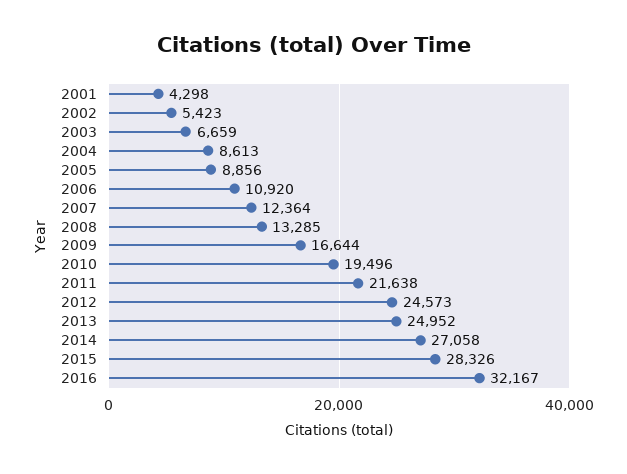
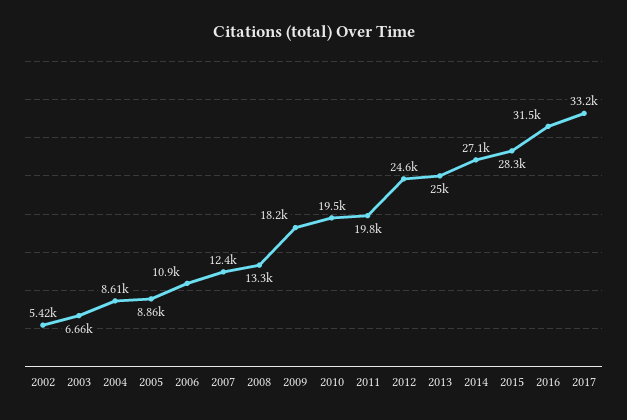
2001: 4298 -> none
2009: 16644 -> 18200
2011: 21638 -> 19800
2016: 32167 -> 31500
2017: none -> 33200

